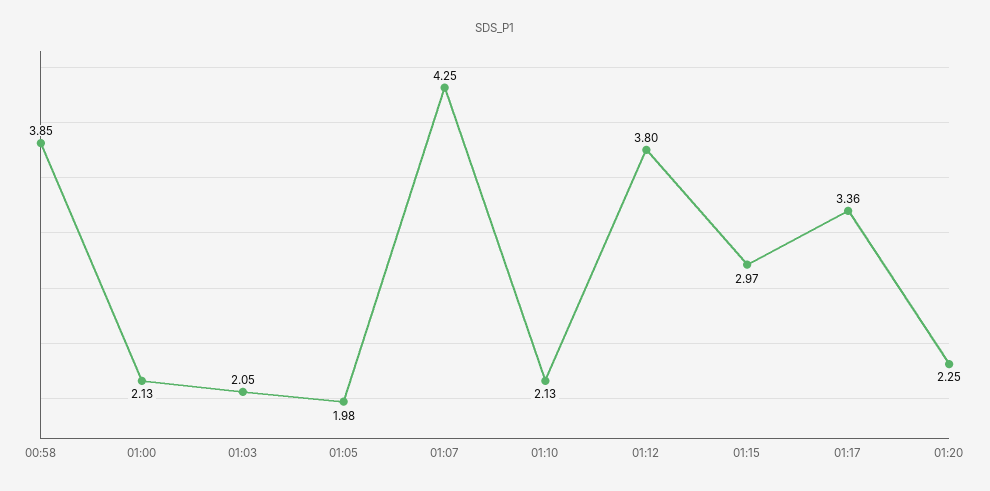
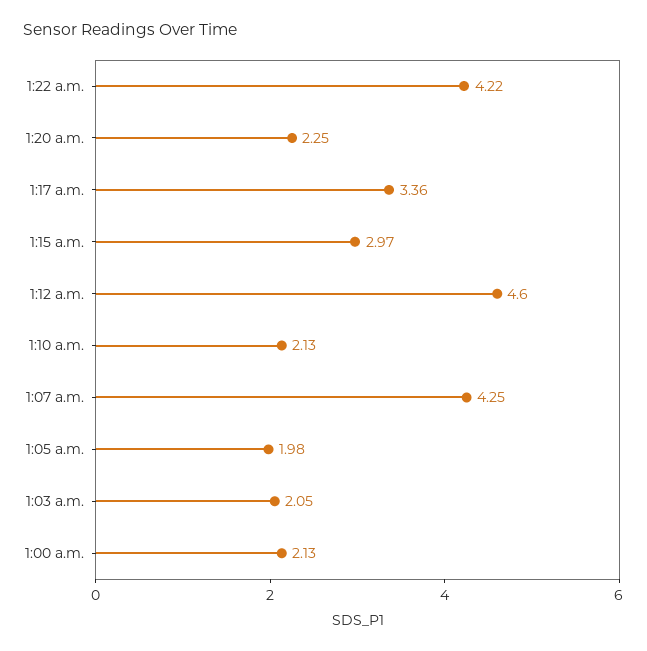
00:58: 3.85 -> none
01:12: 3.8 -> 4.6
1:22 a.m.: none -> 4.22

